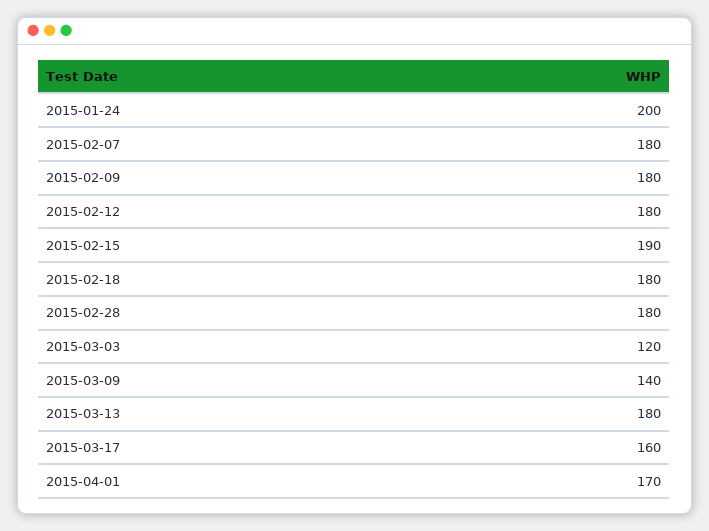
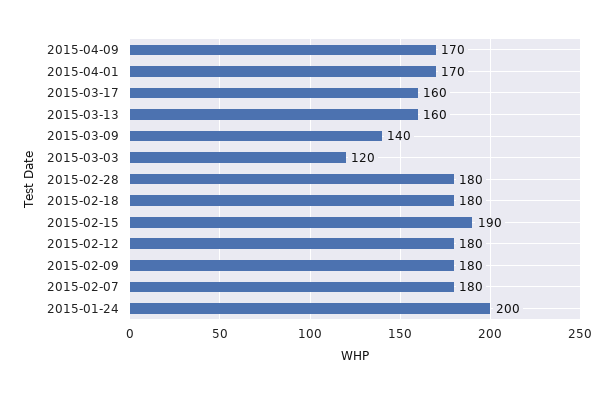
2015-03-13: 180 -> 160
2015-04-09: none -> 170

